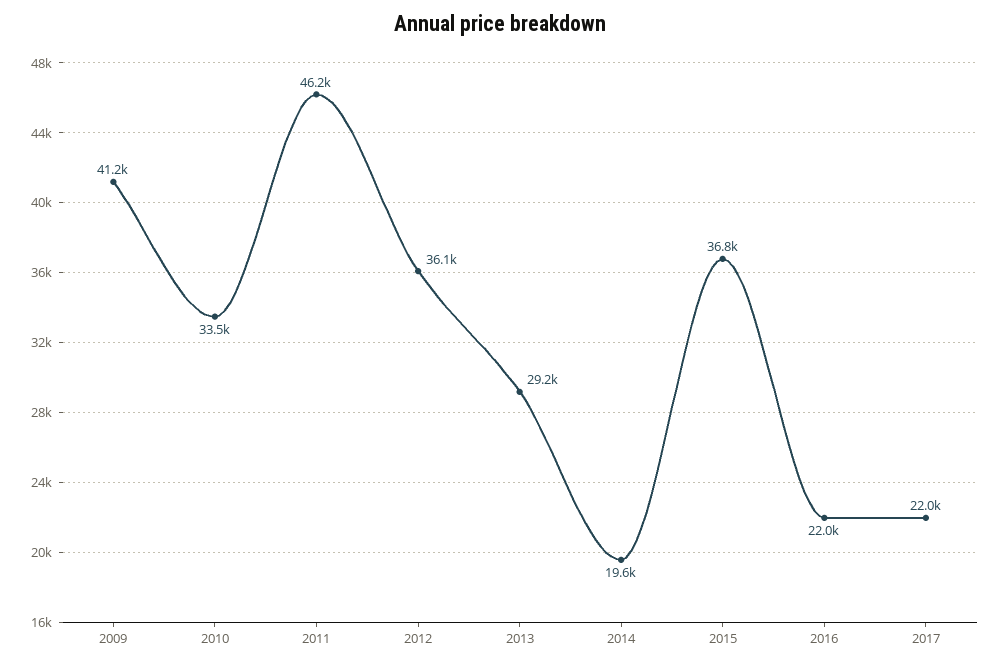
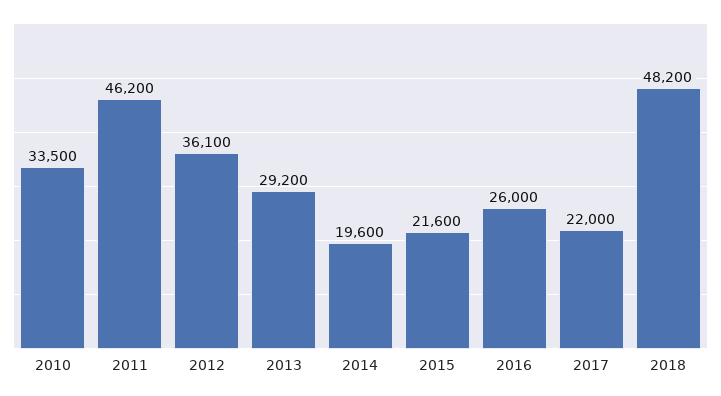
2009: 41200 -> none
2015: 36800 -> 21600
2016: 22000 -> 26000
2018: none -> 48200

